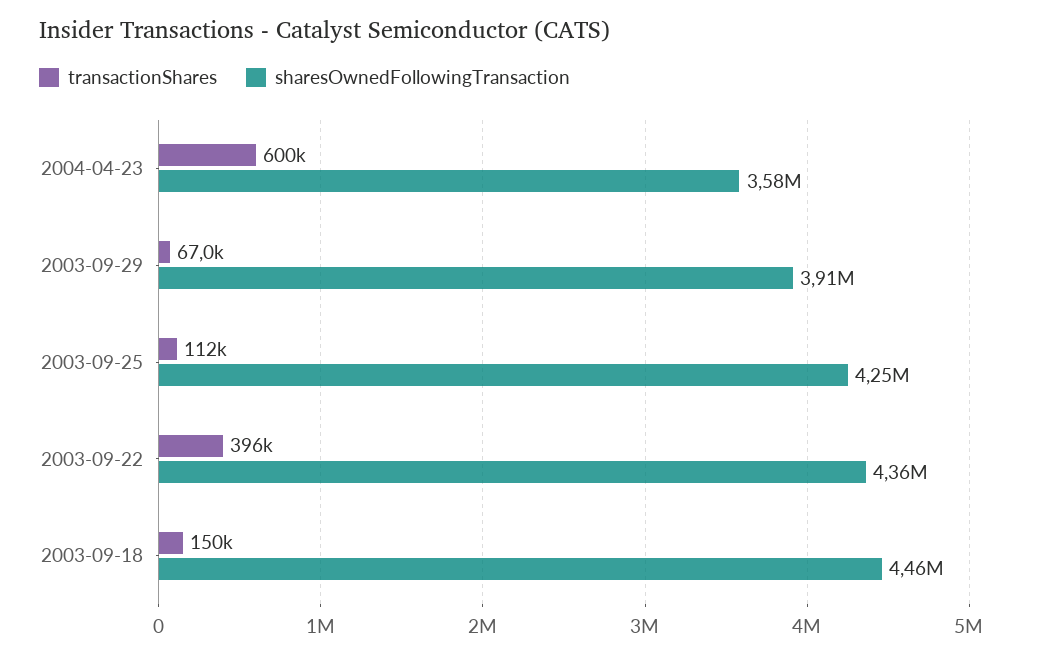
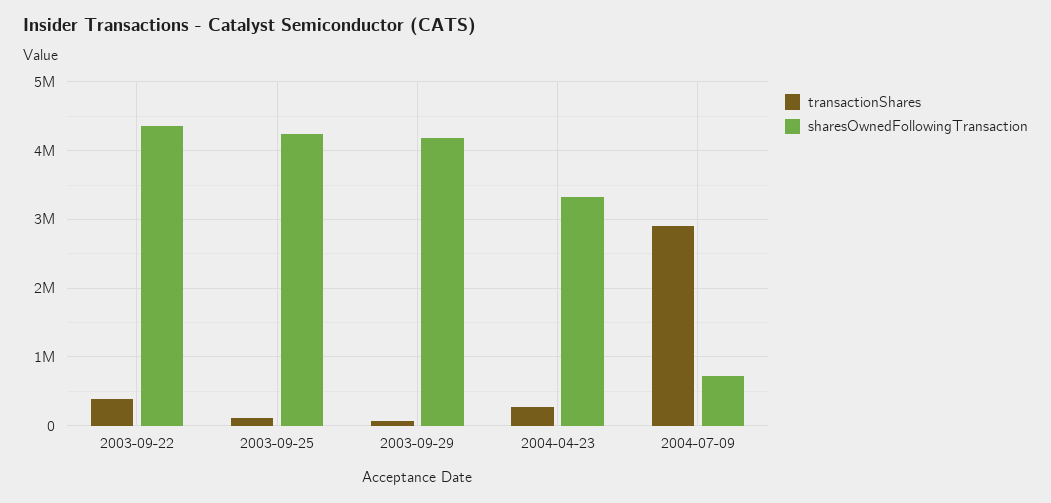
transactionShares, 2004-04-23: 600000 -> 300000
sharesOwnedFollowingTransaction, 2004-04-23: 3580000 -> 3300000
sharesOwnedFollowingTransaction, 2003-09-29: 3910000 -> 4200000
transactionShares, 2003-09-18: 150000 -> none
sharesOwnedFollowingTransaction, 2003-09-18: 4460000 -> none
transactionShares, 2004-07-09: none -> 2900000
sharesOwnedFollowingTransaction, 2004-07-09: none -> 700000

